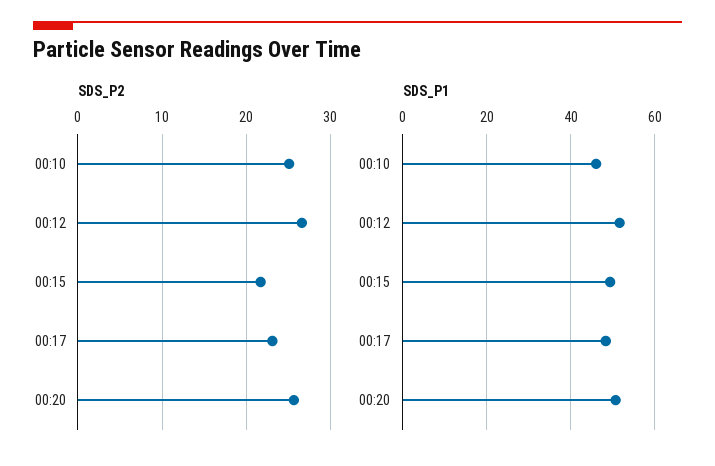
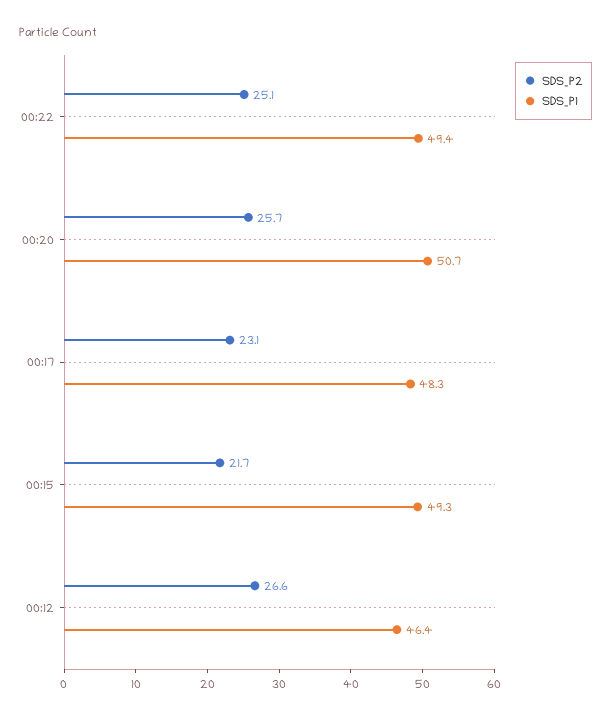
SDS_P2, 00:10: 25 -> none
SDS_P1, 00:10: 46 -> none
SDS_P1, 00:12: 52 -> 46.4
SDS_P2, 00:22: none -> 25.1
SDS_P1, 00:22: none -> 49.4

